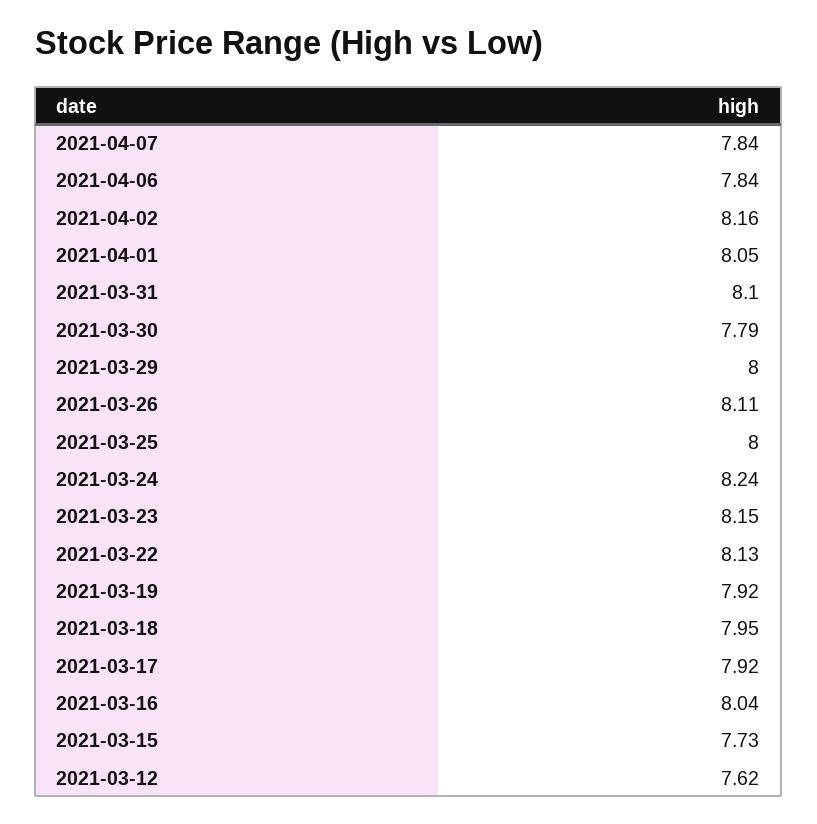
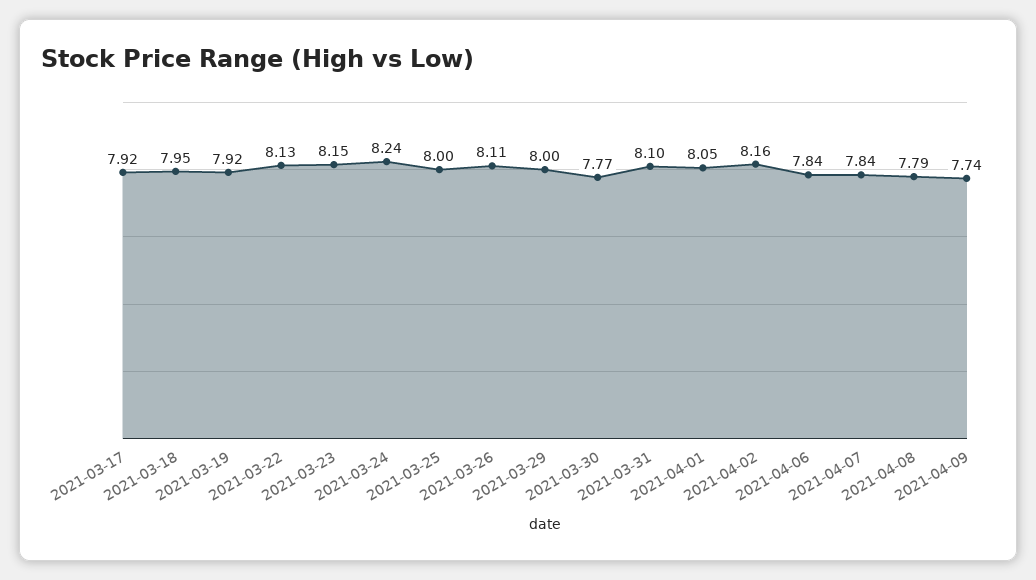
2021-03-30: 7.79 -> 7.77
2021-03-16: 8.04 -> none
2021-03-15: 7.73 -> none
2021-03-12: 7.62 -> none
2021-04-08: none -> 7.79
2021-04-09: none -> 7.74

